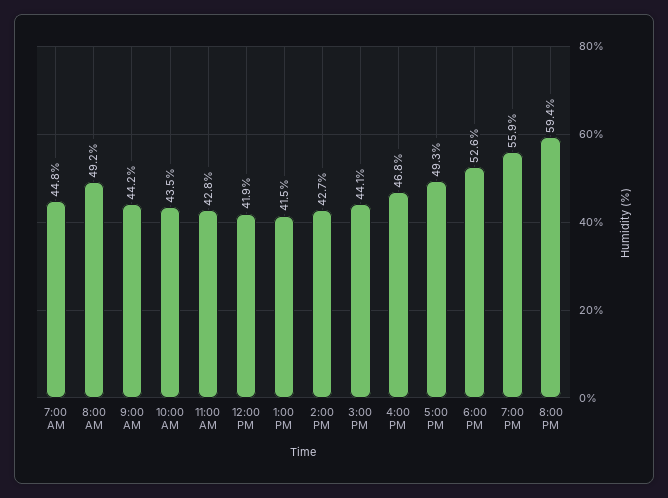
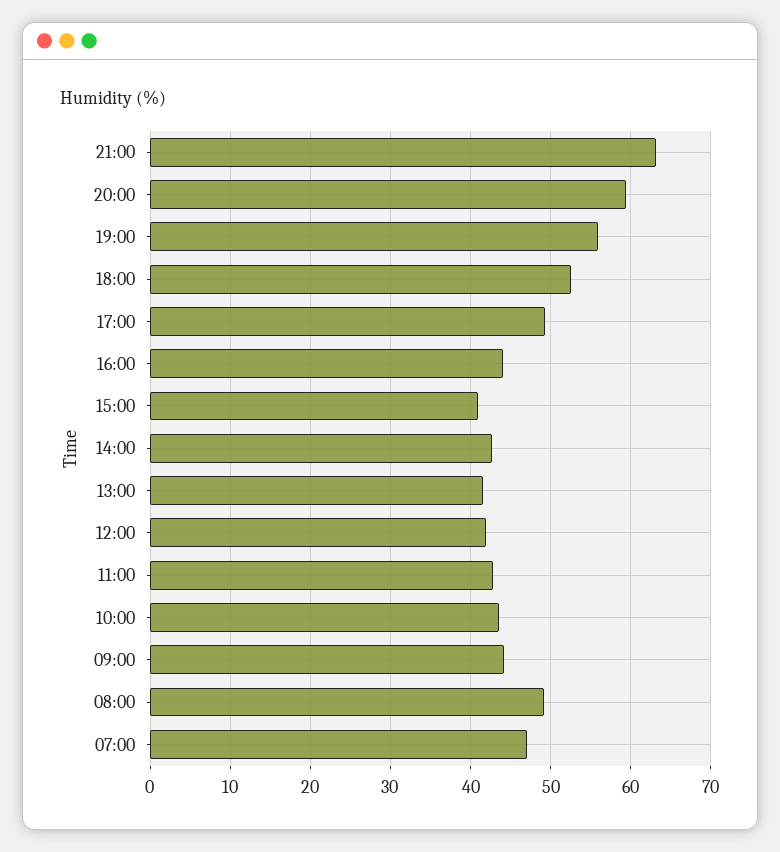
7:00 AM: 44.8 -> 47
3:00 PM: 44.1 -> 41
4:00 PM: 46.8 -> 44
21:00: none -> 63

